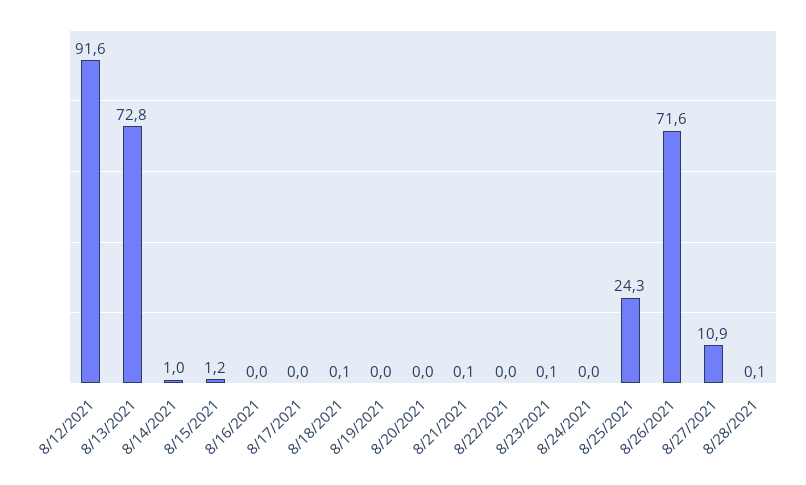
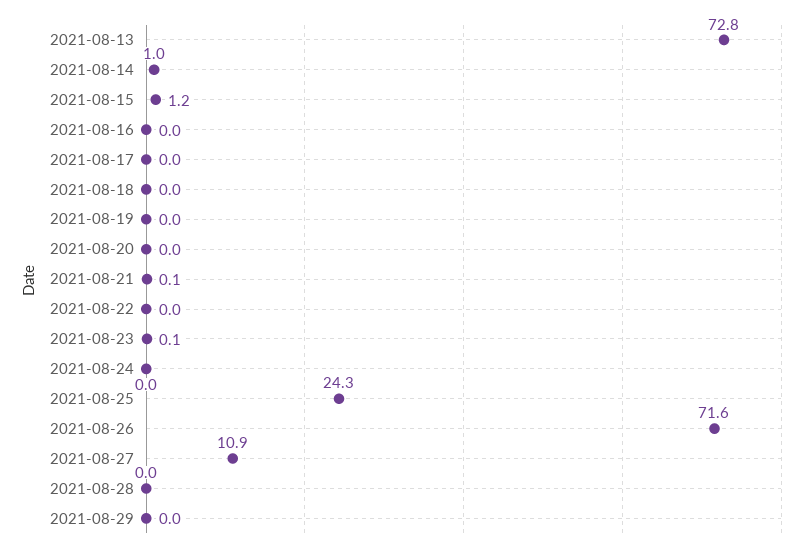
8/12/2021: 91.6 -> none
8/18/2021: 0.1 -> 0
8/28/2021: 0.1 -> 0
2021-08-29: none -> 0

